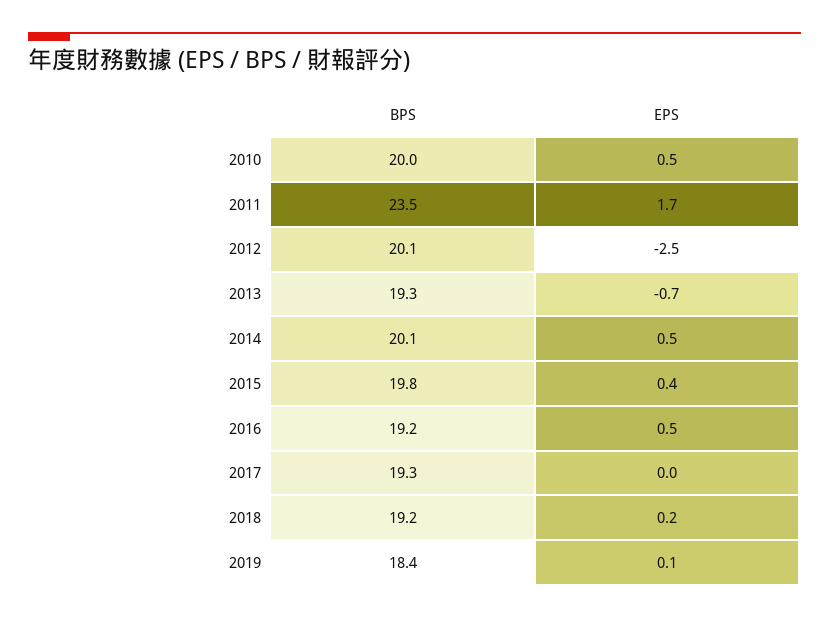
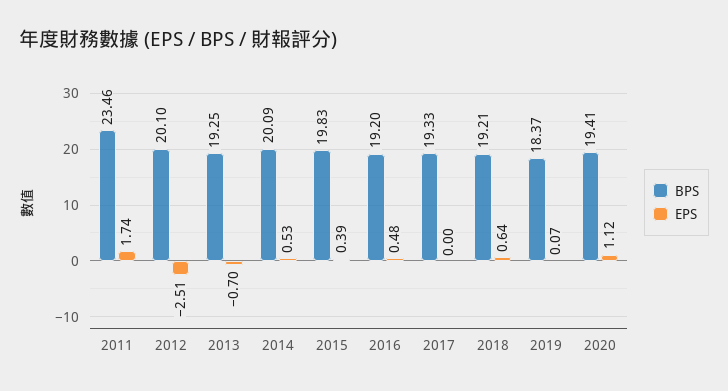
BPS, 2010: 20 -> none
EPS, 2010: 0.5 -> none
EPS, 2018: 0.2 -> 0.64
BPS, 2020: none -> 19.41
EPS, 2020: none -> 1.12

